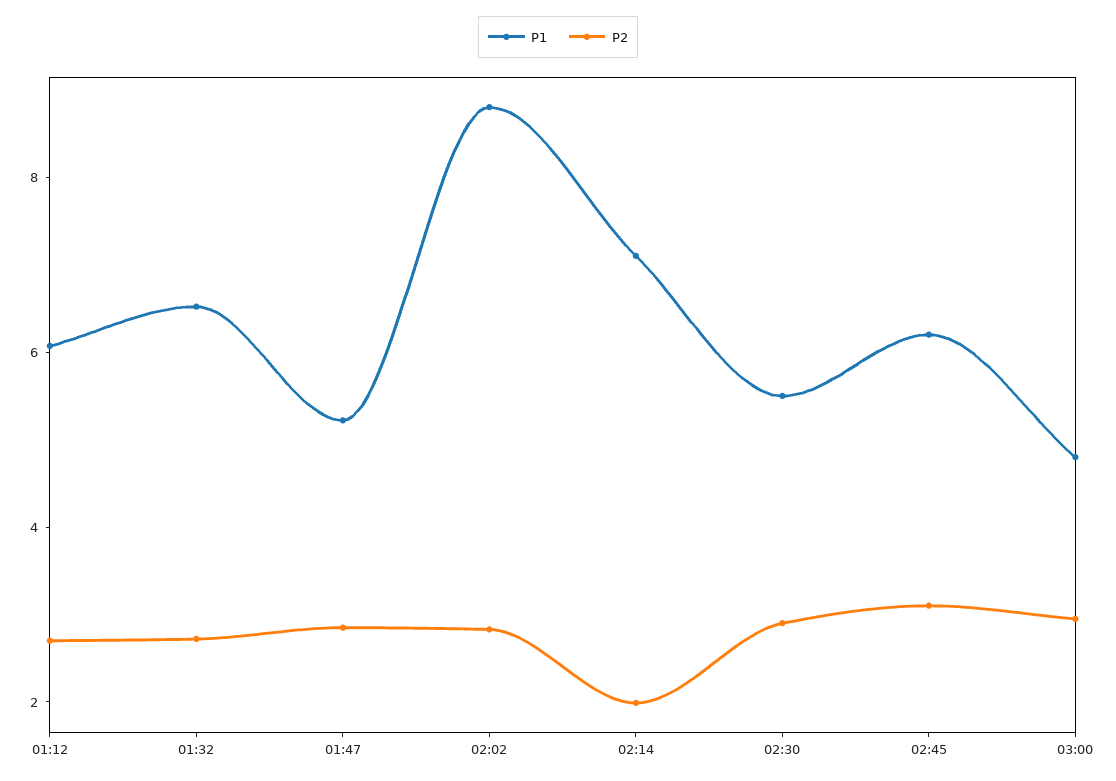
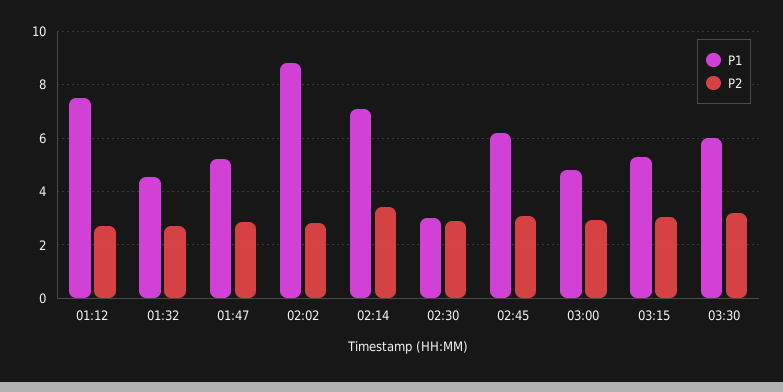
P1, 01:12: 6 -> 7.5
P1, 01:32: 6.5 -> 4.5
P2, 02:14: 2 -> 3.5
P1, 02:30: 5.5 -> 3
P1, 03:15: none -> 5.25
P2, 03:15: none -> 3
P1, 03:30: none -> 6
P2, 03:30: none -> 3.25

